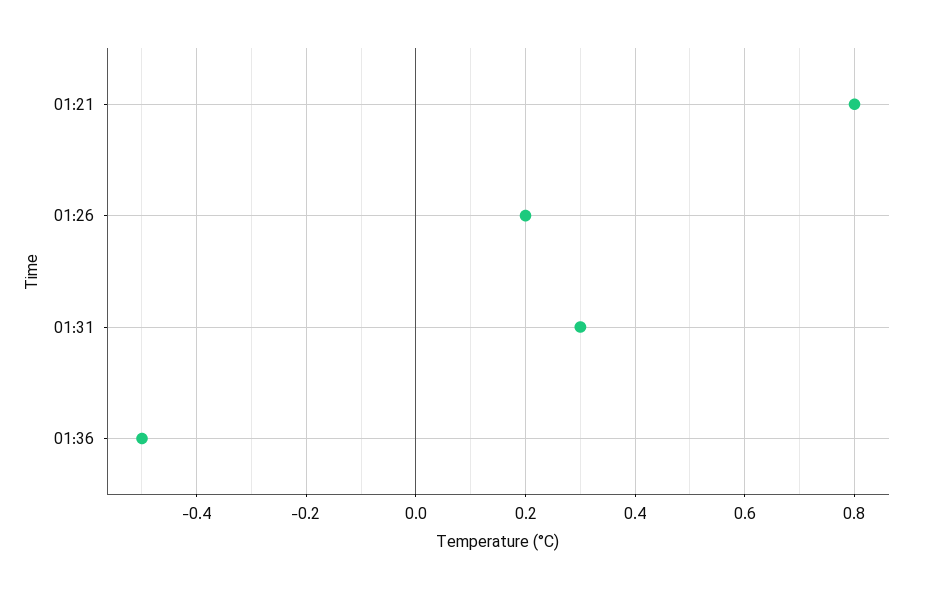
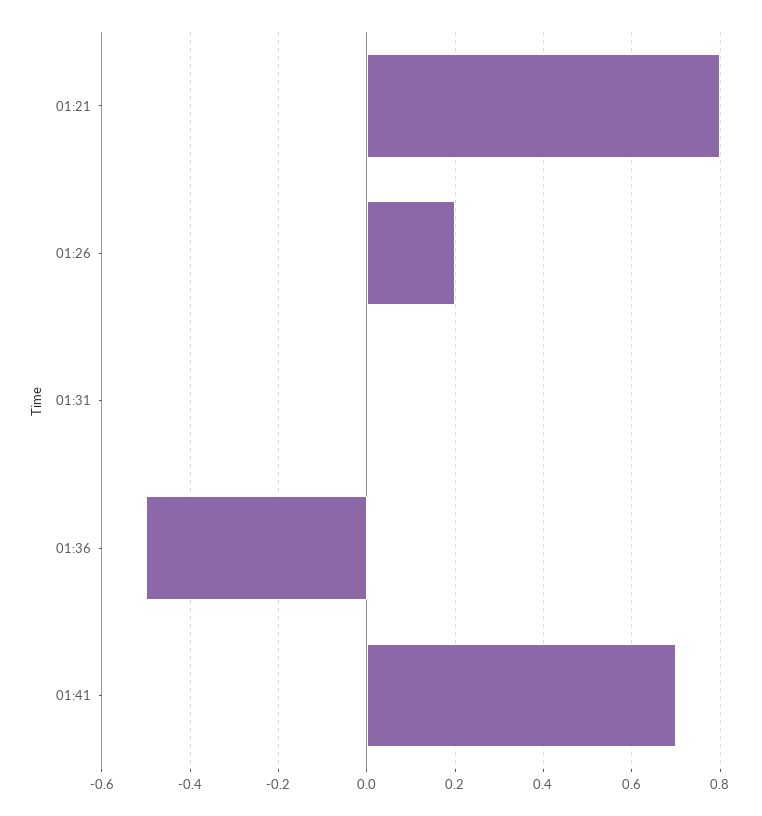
01:31: 0.3 -> 0
01:41: none -> 0.7

